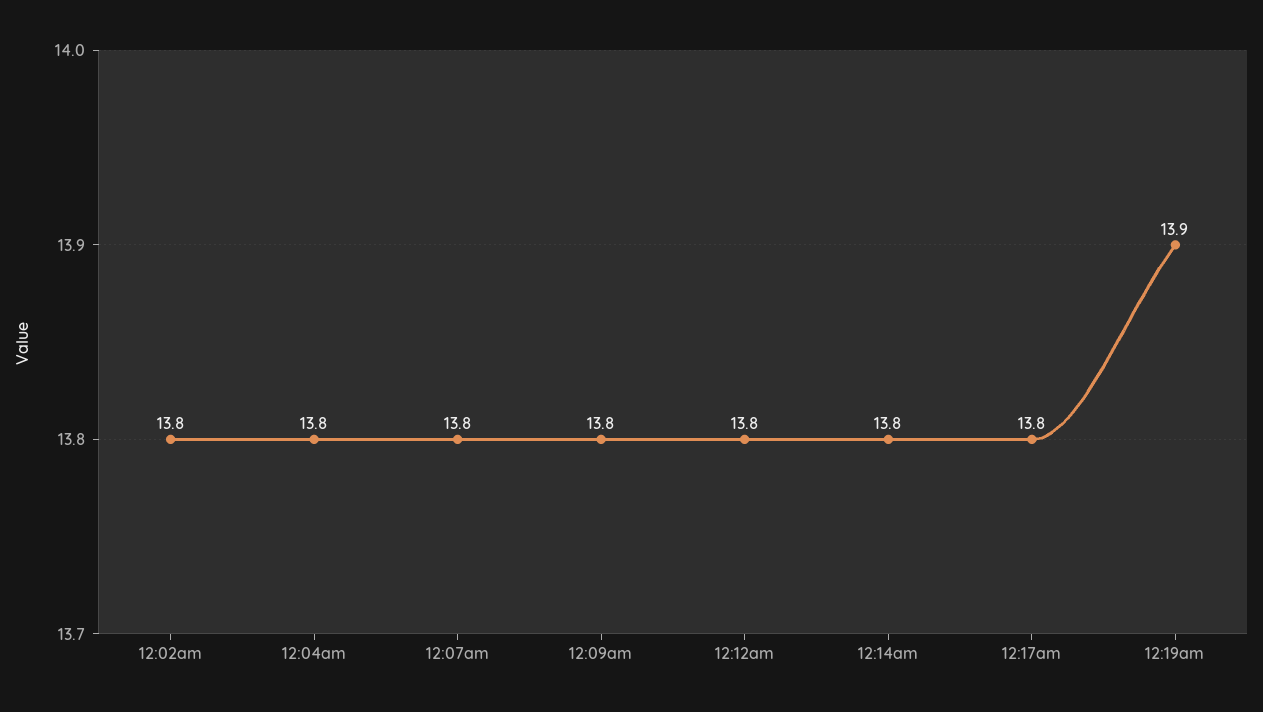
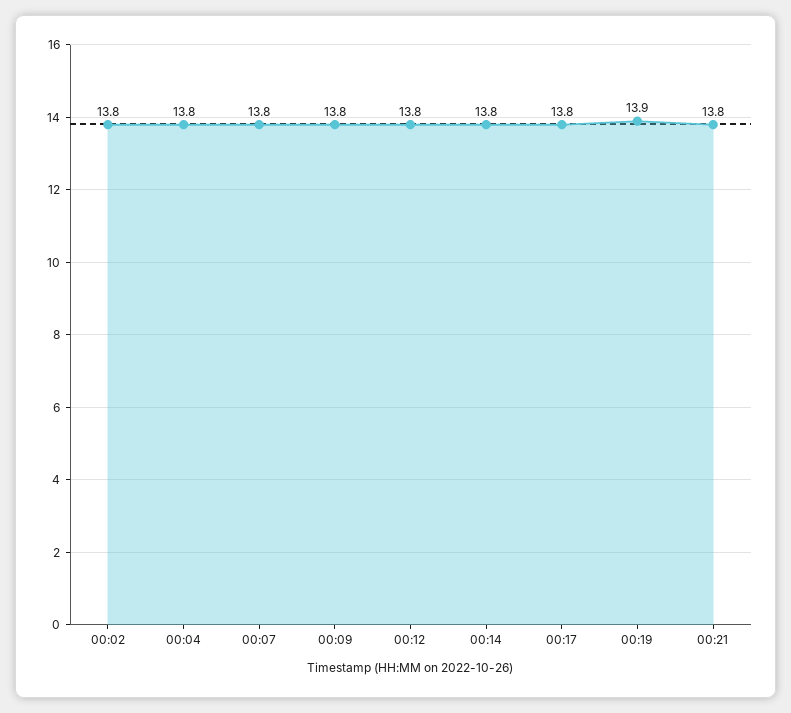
00:21: none -> 13.8

